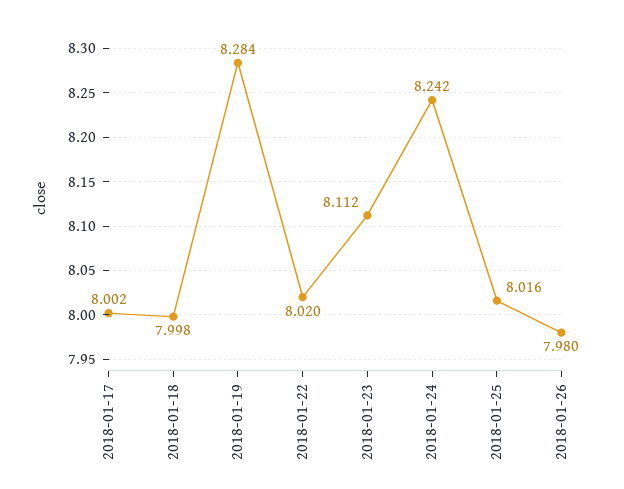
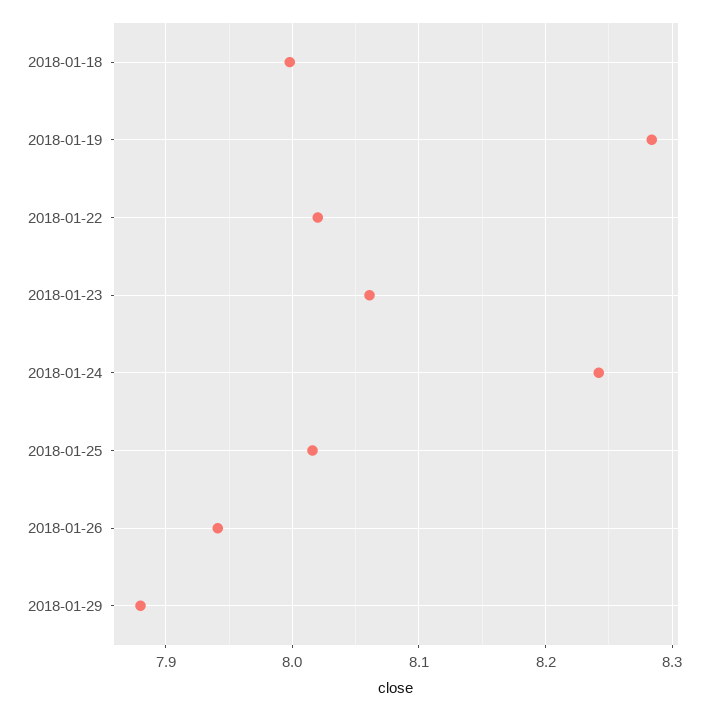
2018-01-17: 8.002 -> none
2018-01-23: 8.112 -> 8.06
2018-01-26: 7.98 -> 7.94
2018-01-29: none -> 7.88

